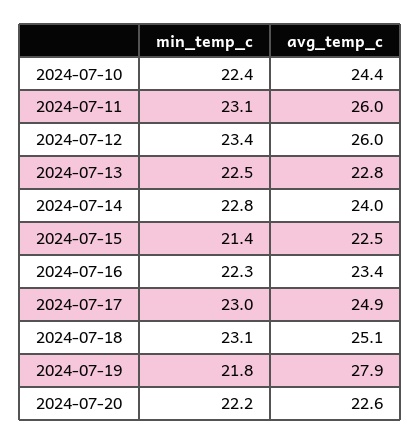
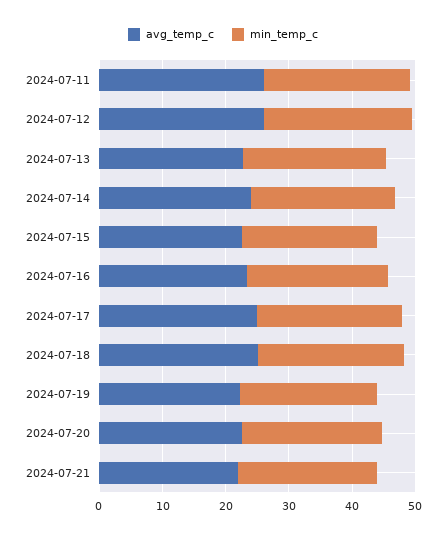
min_temp_c, 2024-07-10: 22.4 -> none
avg_temp_c, 2024-07-10: 24.4 -> none
avg_temp_c, 2024-07-19: 27.9 -> 22
avg_temp_c, 2024-07-21: none -> 22
min_temp_c, 2024-07-21: none -> 22

